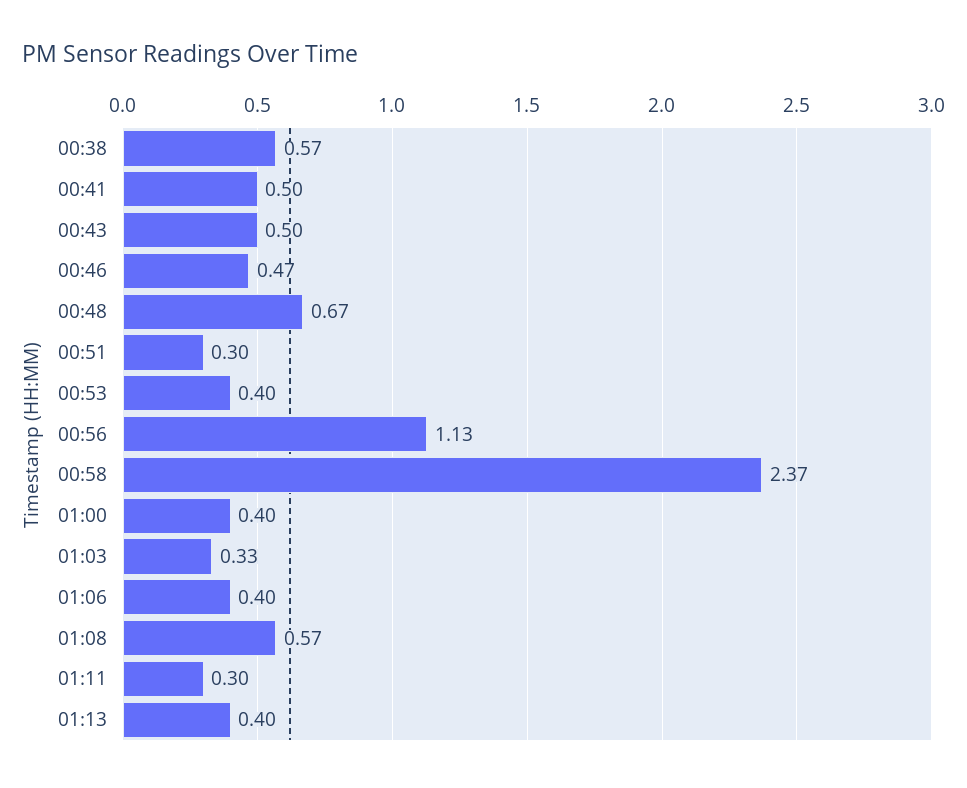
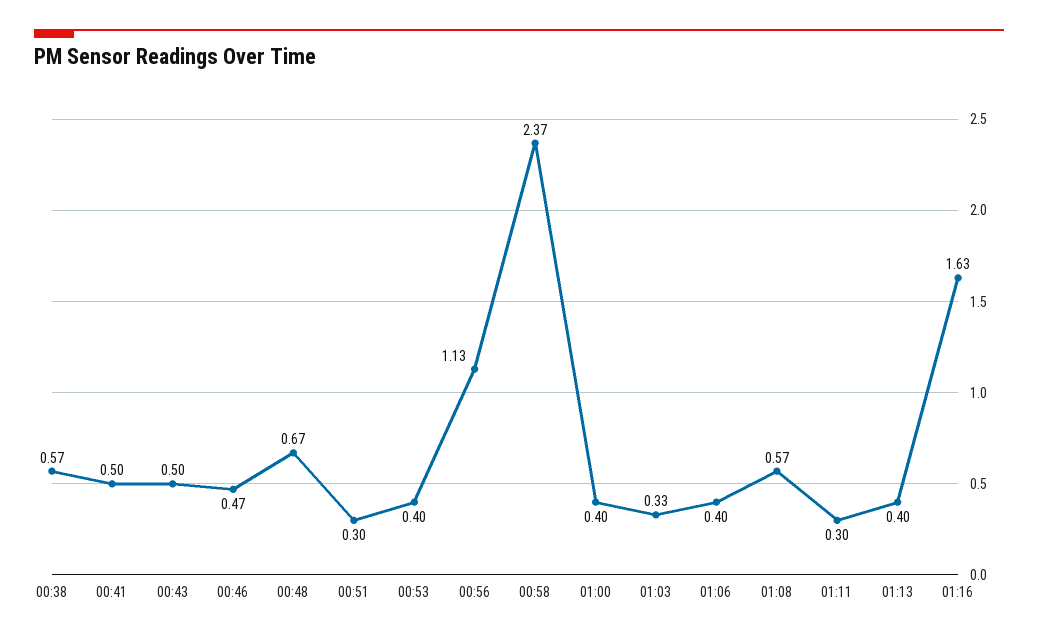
01:16: none -> 1.63

